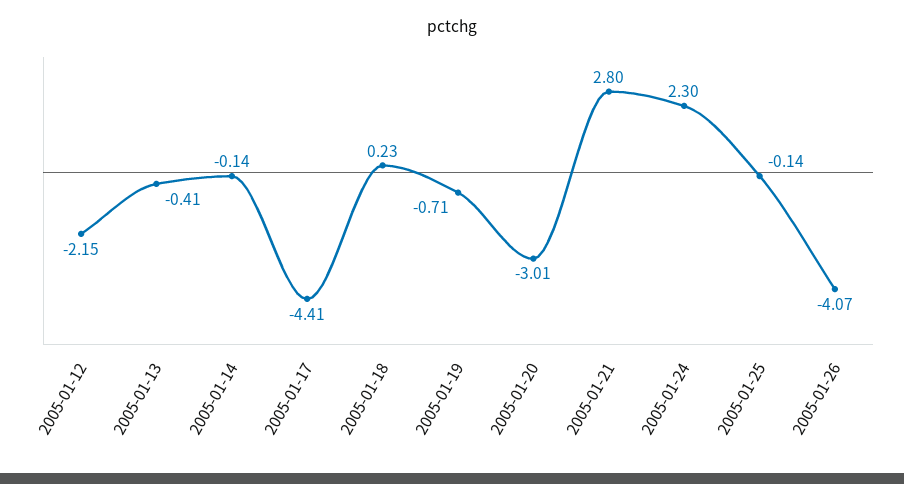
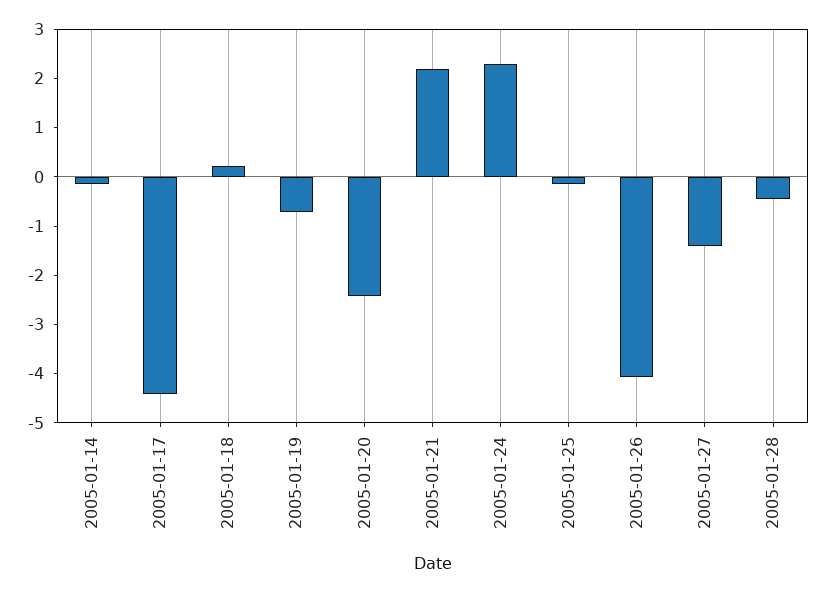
2005-01-12: -2.15 -> none
2005-01-13: -0.41 -> none
2005-01-20: -3.01 -> -2.4
2005-01-21: 2.8 -> 2.2
2005-01-27: none -> -1.4
2005-01-28: none -> -0.4

